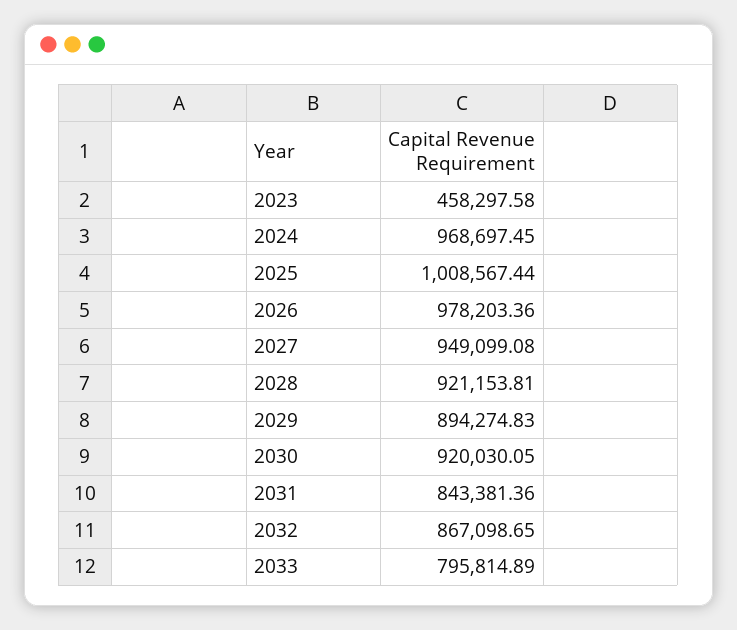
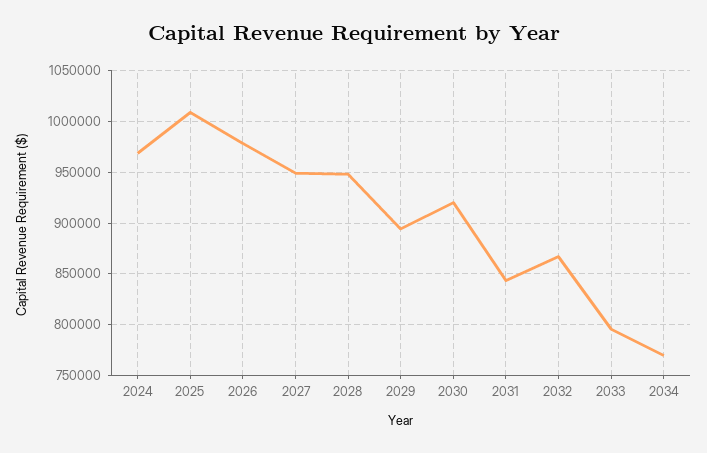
2023: 458297.58 -> none
2028: 921153.81 -> 950000
2034: none -> 770000

